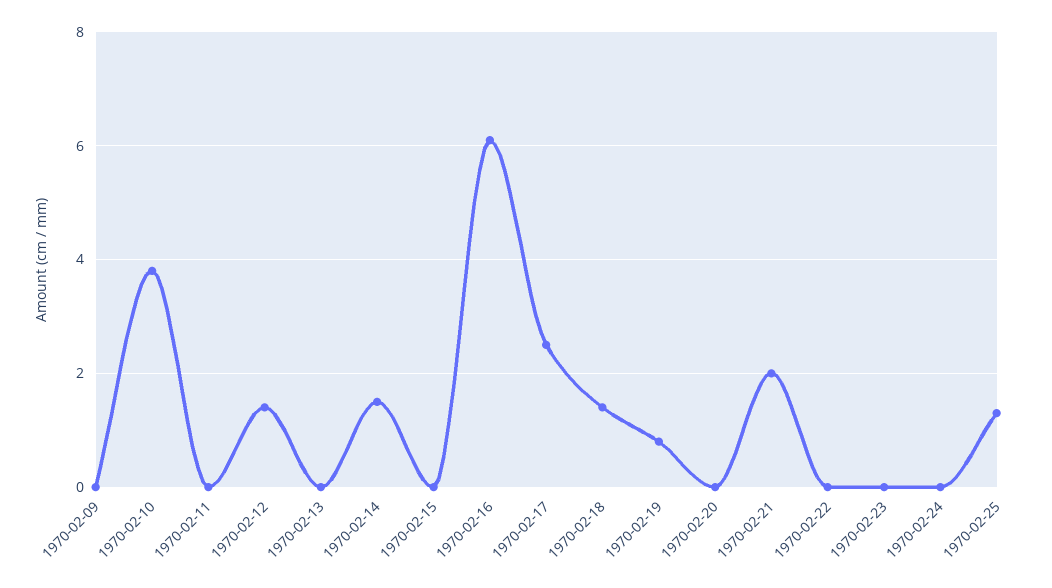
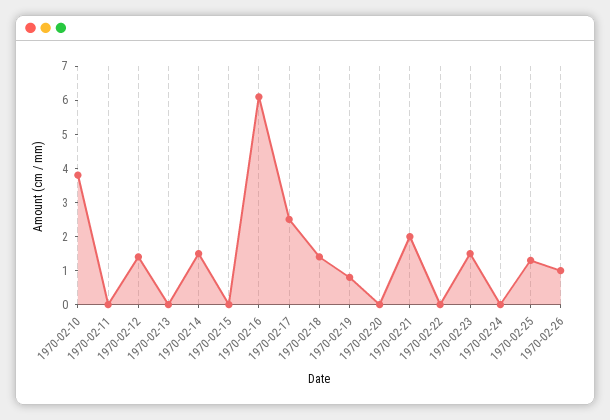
1970-02-09: 0 -> none
1970-02-23: 0 -> 1.5
1970-02-26: none -> 1

